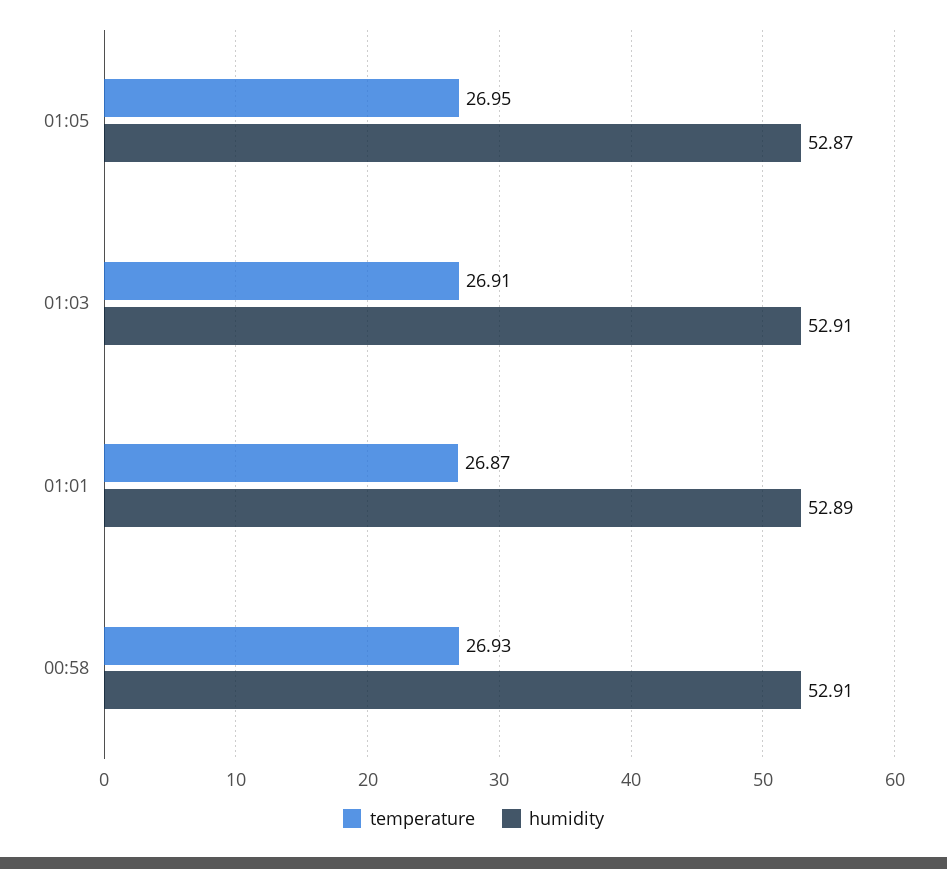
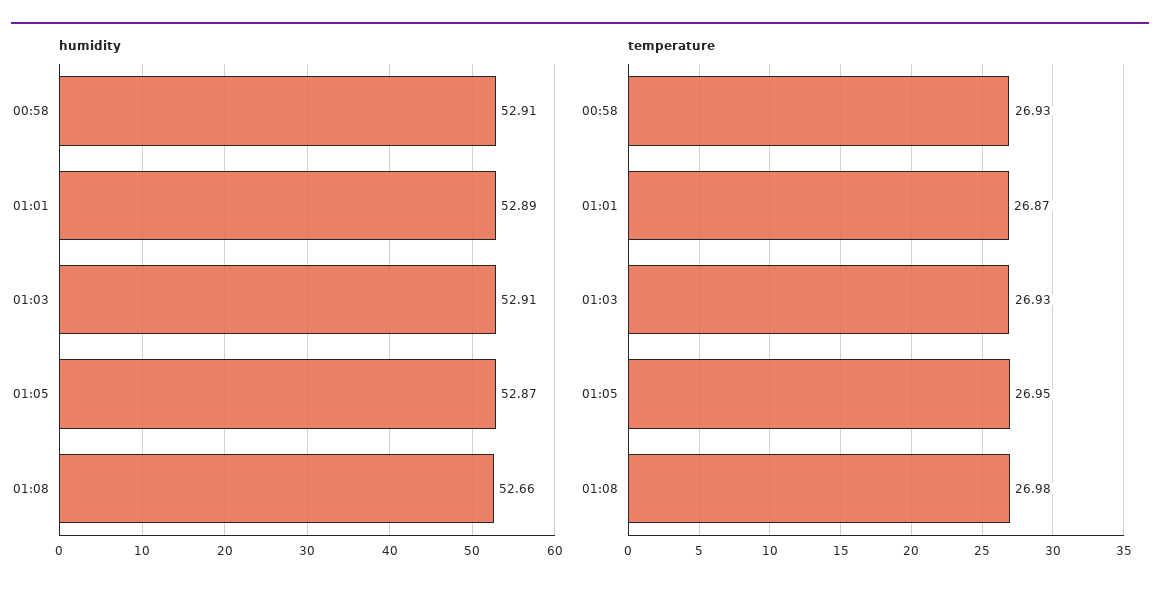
temperature, 01:03: 26.91 -> 26.93
humidity, 01:08: none -> 52.66
temperature, 01:08: none -> 26.98

